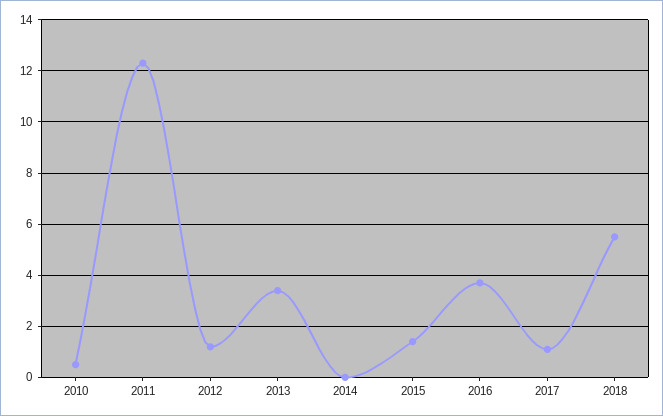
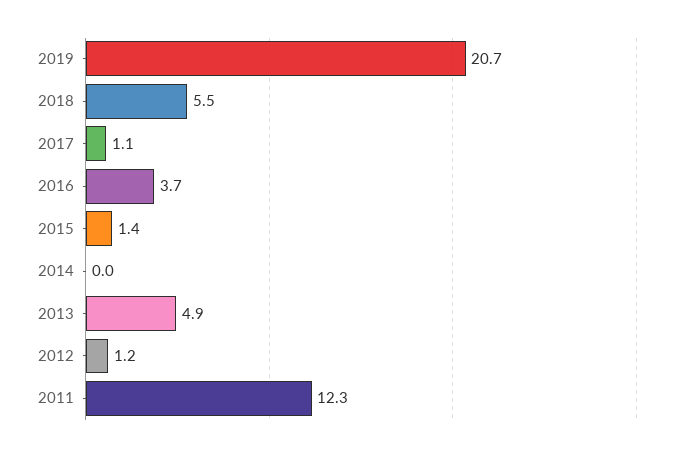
2010: 0.5 -> none
2013: 3.5 -> 4.9
2019: none -> 20.7

